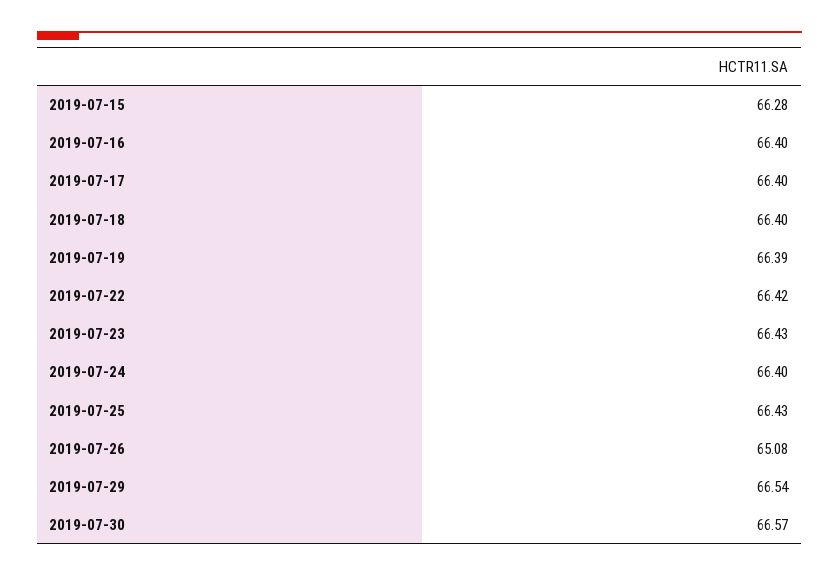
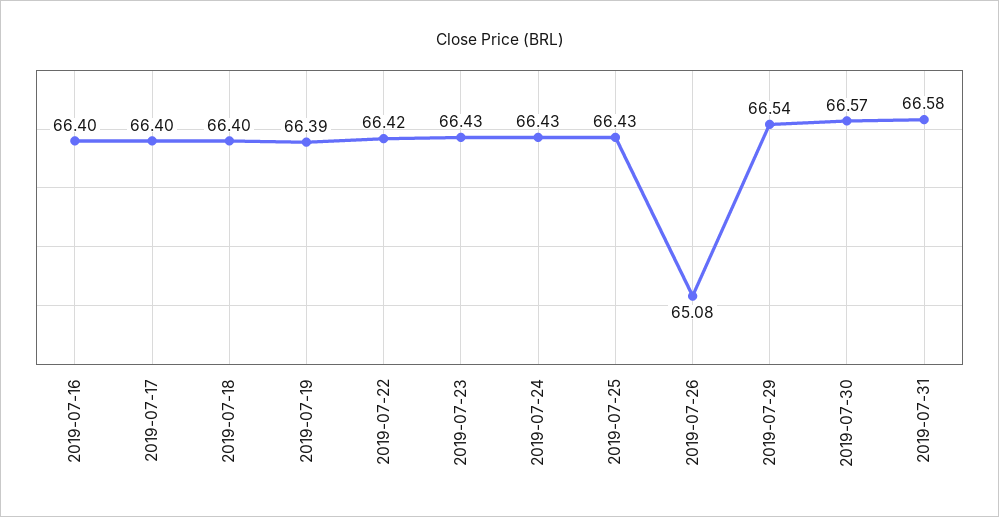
2019-07-15: 66.28 -> none
2019-07-24: 66.4 -> 66.43
2019-07-31: none -> 66.58

